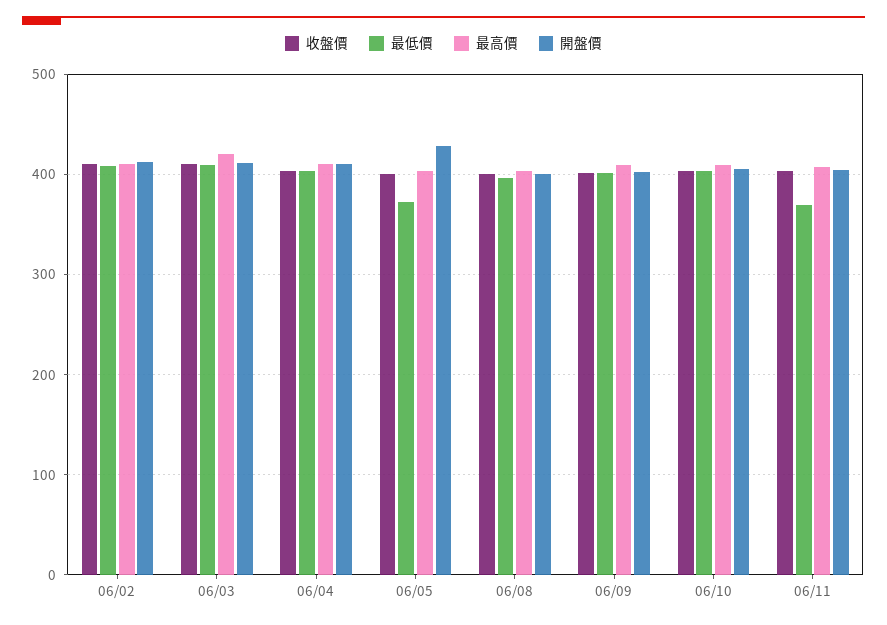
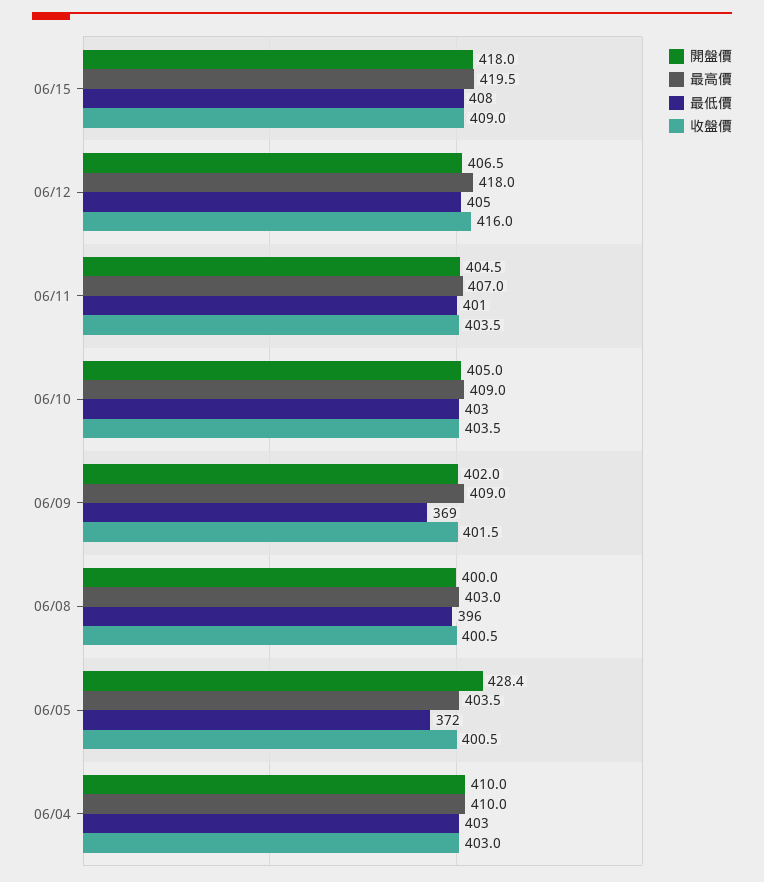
收盤價, 06/02: 410 -> none
最低價, 06/02: 410 -> none
最高價, 06/02: 410 -> none
開盤價, 06/02: 410 -> none
收盤價, 06/03: 410 -> none
最低價, 06/03: 410 -> none
最高價, 06/03: 420 -> none
開盤價, 06/03: 410 -> none
最低價, 06/09: 400 -> 369
最低價, 06/11: 370 -> 401
開盤價, 06/15: none -> 418
最高價, 06/15: none -> 419.5
最低價, 06/15: none -> 408
收盤價, 06/15: none -> 409
開盤價, 06/12: none -> 406.5
最高價, 06/12: none -> 418
最低價, 06/12: none -> 405
收盤價, 06/12: none -> 416

